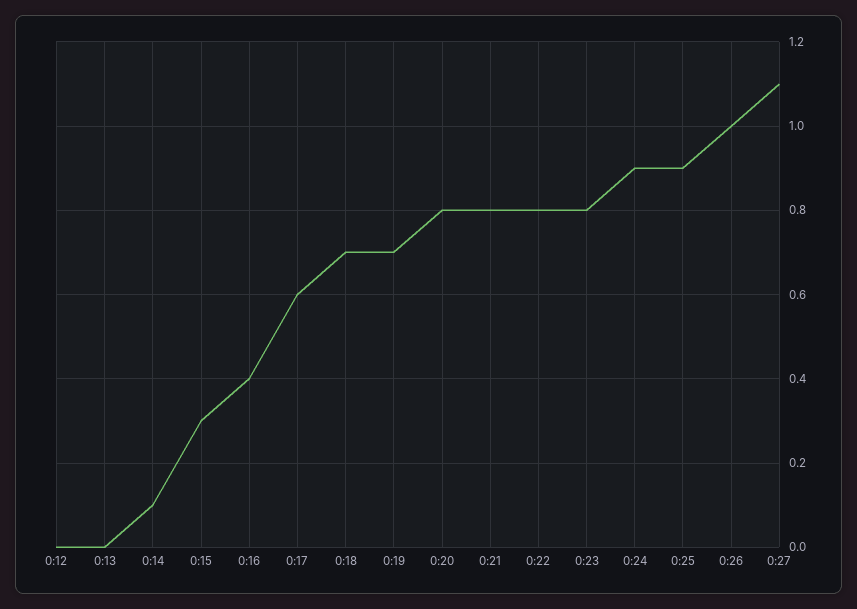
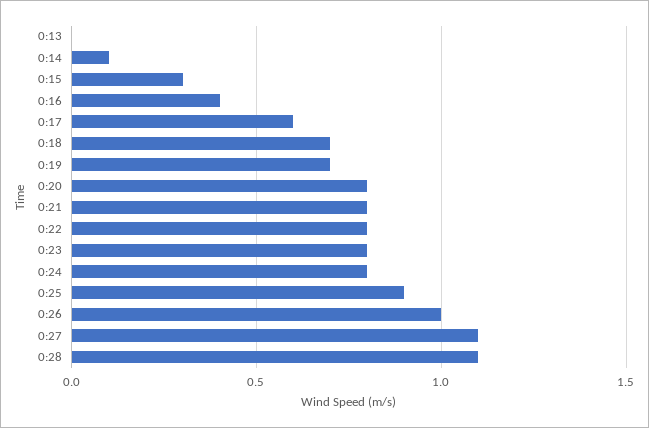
0:12: 0 -> none
0:24: 0.9 -> 0.8
0:28: none -> 1.1

